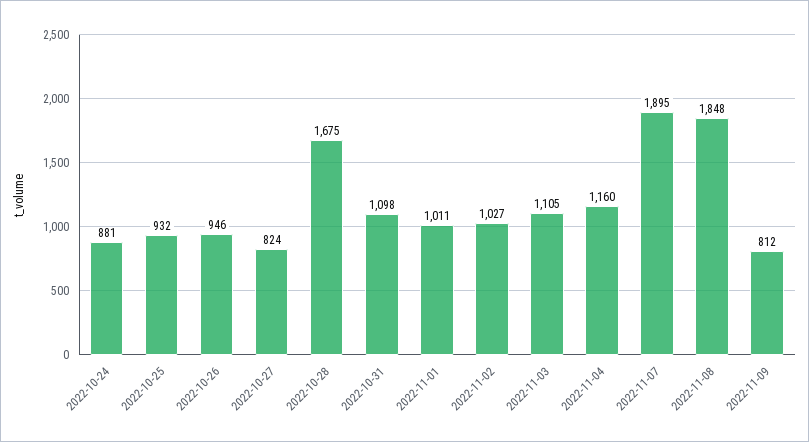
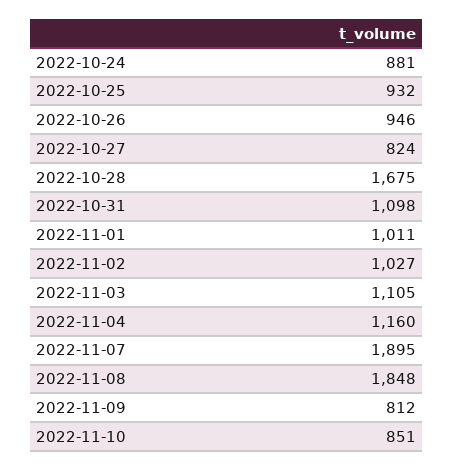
2022-11-10: none -> 851

